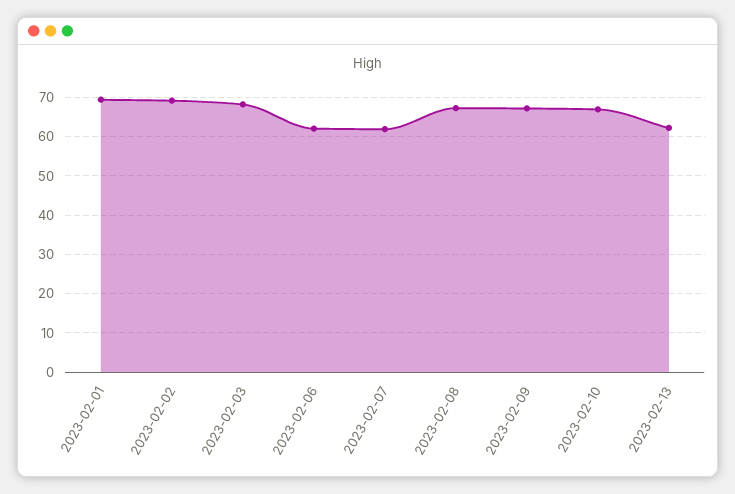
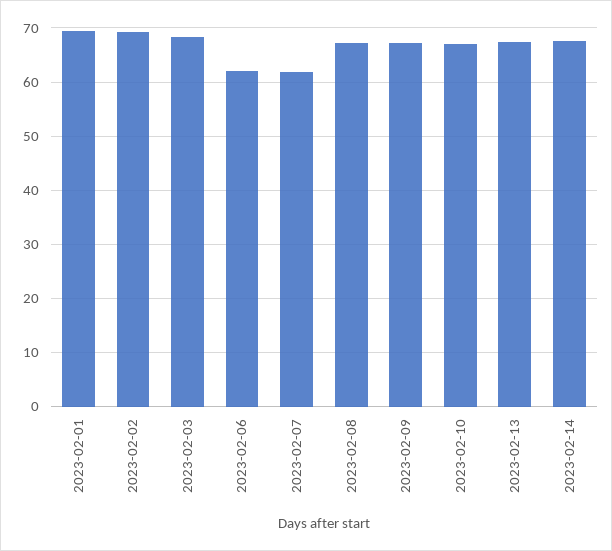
2023-02-13: 62 -> 68
2023-02-14: none -> 68

